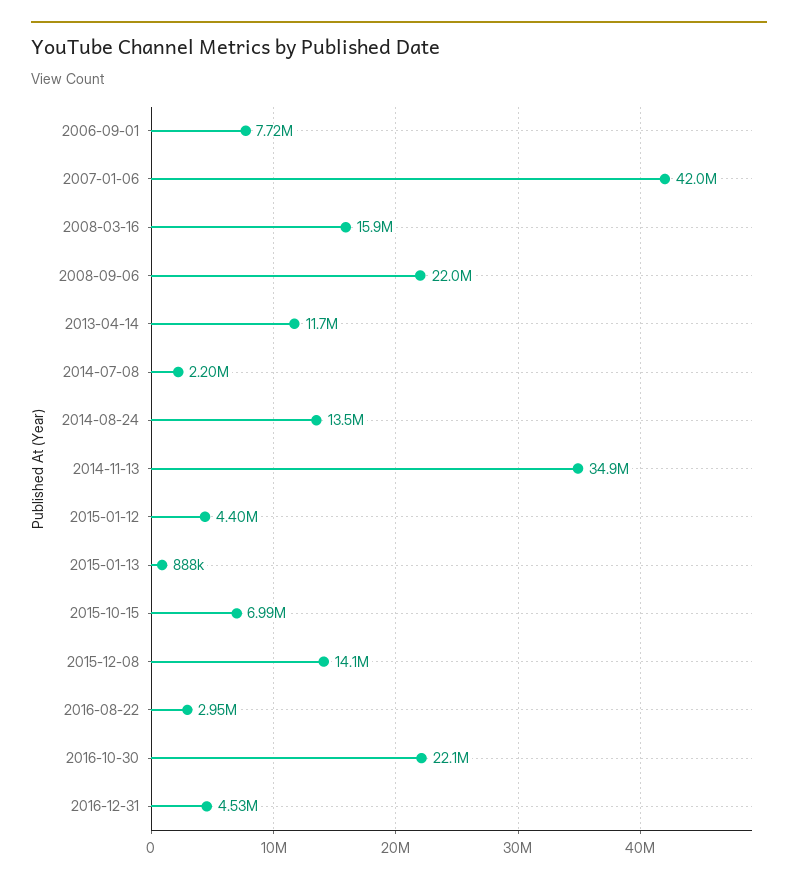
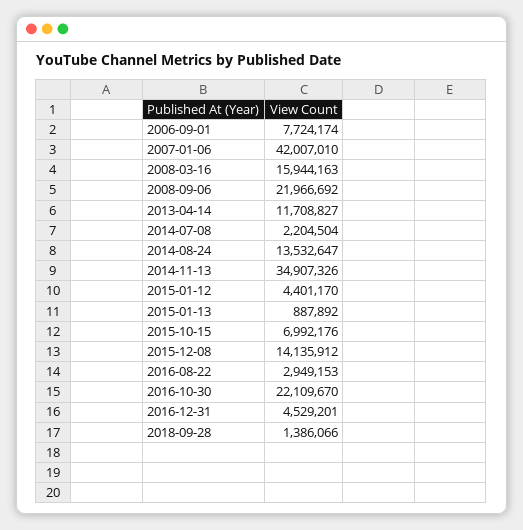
2018-09-28: none -> 1386066

